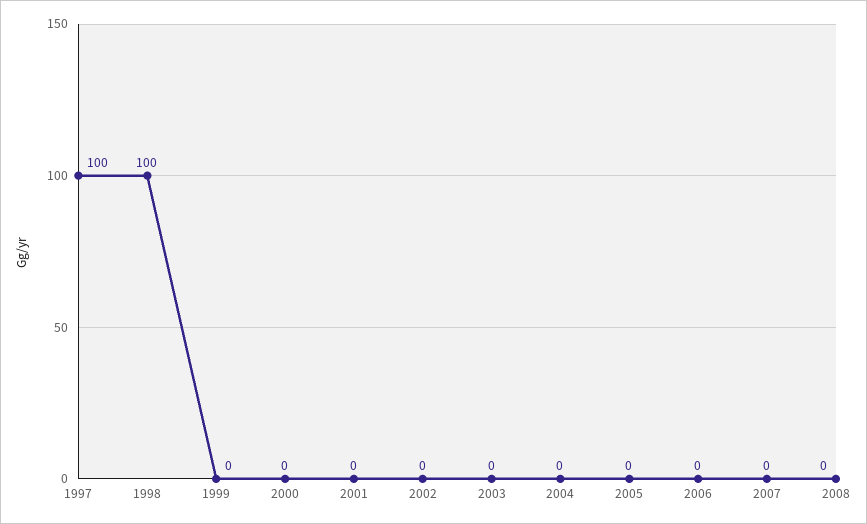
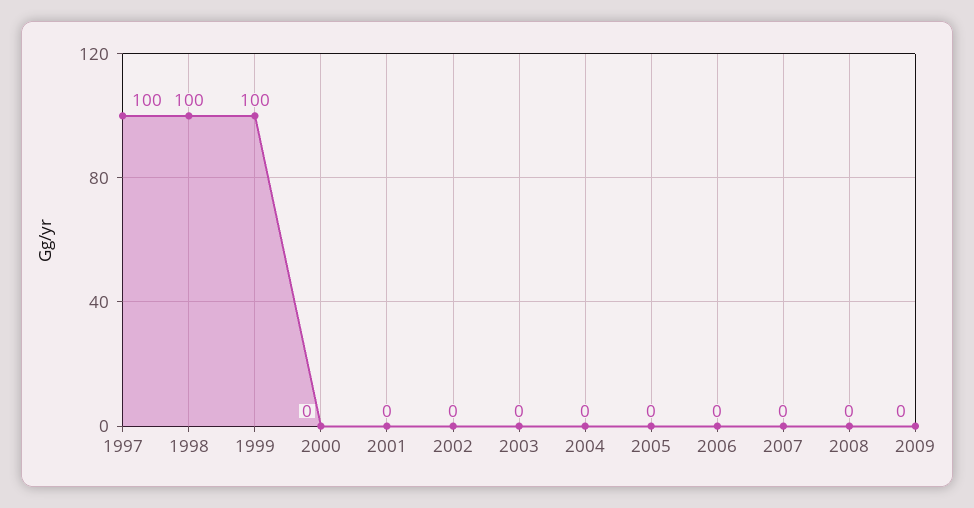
1999: 0 -> 100
2009: none -> 0

